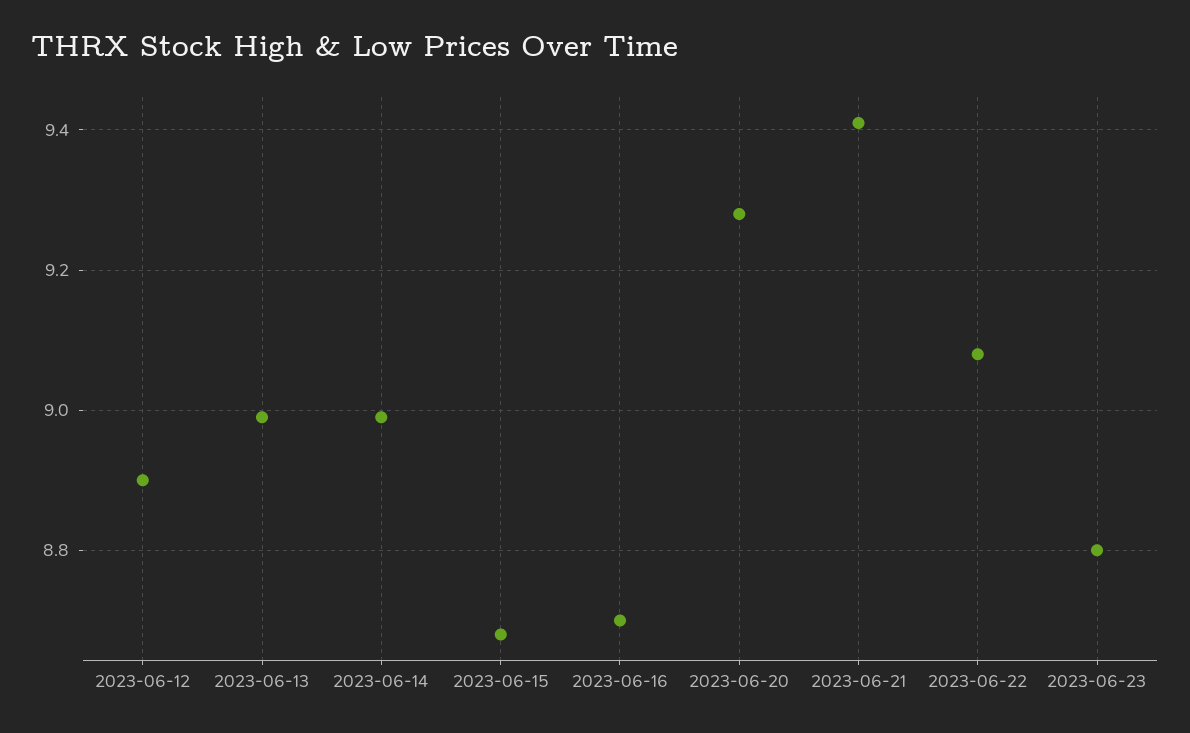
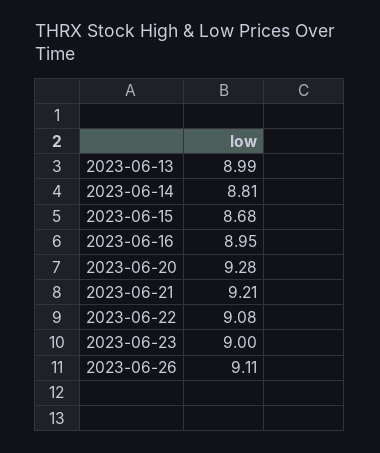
2023-06-12: 8.9 -> none
2023-06-14: 9 -> 8.81
2023-06-16: 8.7 -> 8.95
2023-06-21: 9.4 -> 9.21
2023-06-23: 8.8 -> 9
2023-06-26: none -> 9.11

